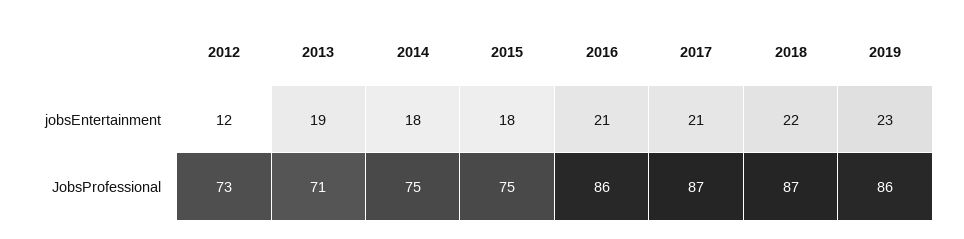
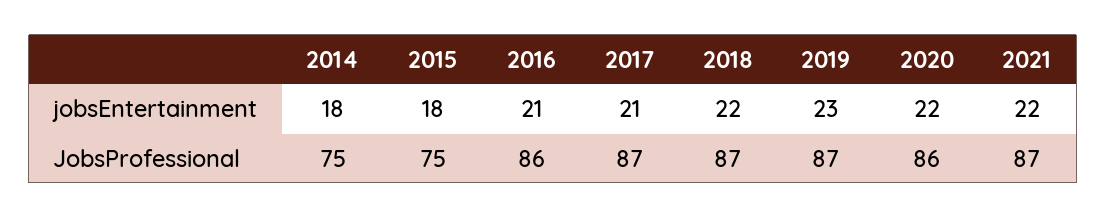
2012, jobsEntertainment: 12 -> none
2013, jobsEntertainment: 19 -> none
2012, JobsProfessional: 73 -> none
2013, JobsProfessional: 71 -> none
2019, JobsProfessional: 86 -> 87
2020, jobsEntertainment: none -> 22
2021, jobsEntertainment: none -> 22
2020, JobsProfessional: none -> 86
2021, JobsProfessional: none -> 87

